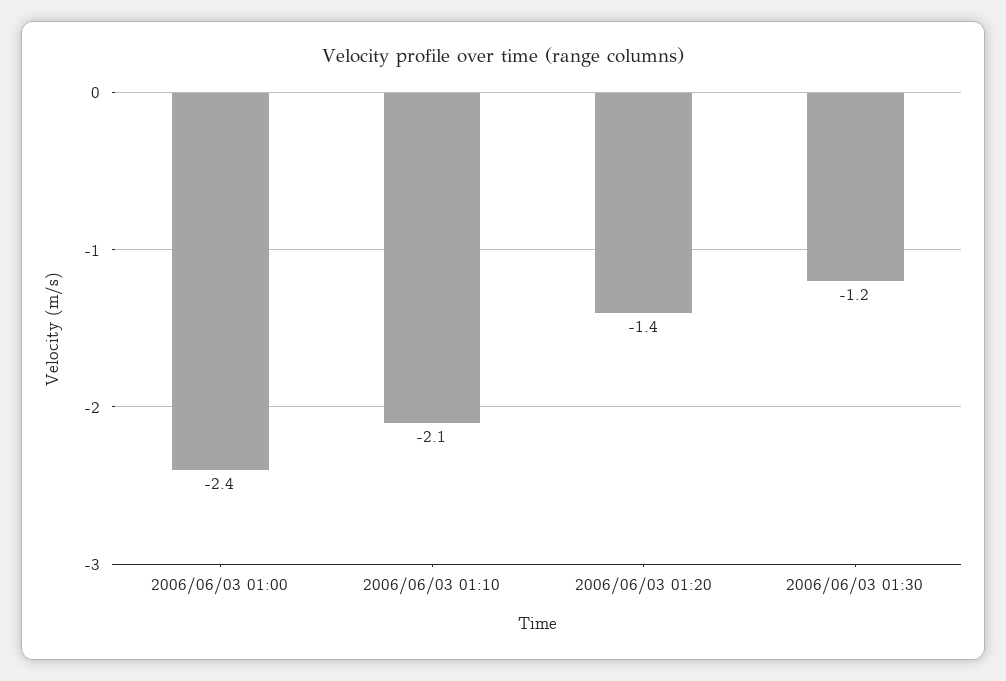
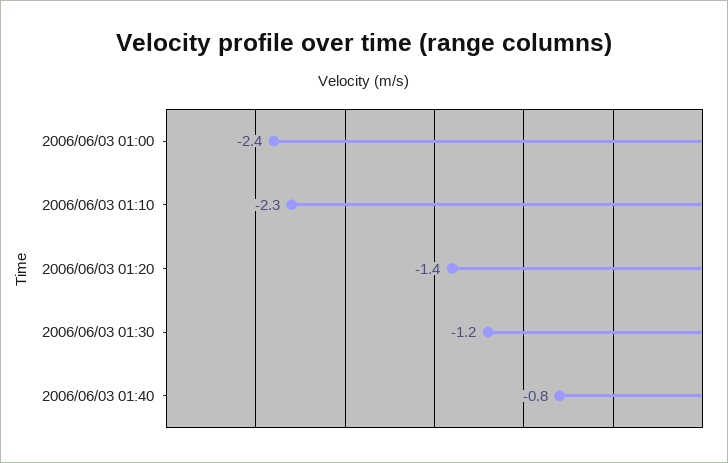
2006/06/03 01:10: -2.1 -> -2.3
2006/06/03 01:40: none -> -0.8

